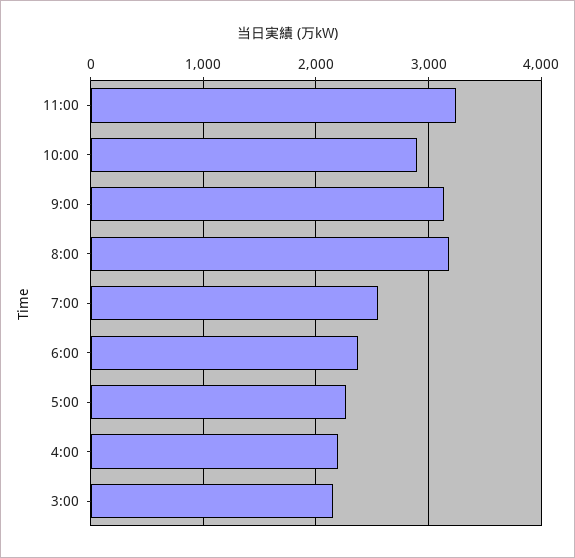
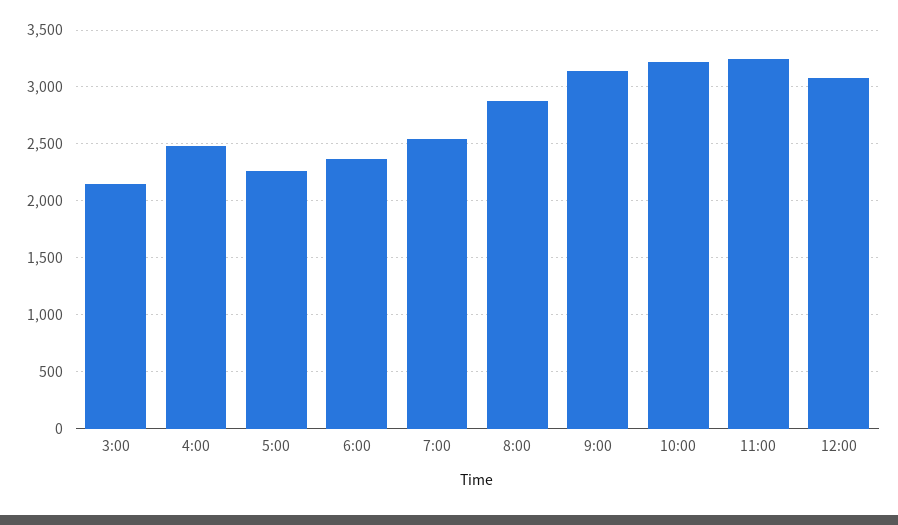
10:00: 2900 -> 3200
8:00: 3200 -> 2900
4:00: 2200 -> 2500
12:00: none -> 3100

